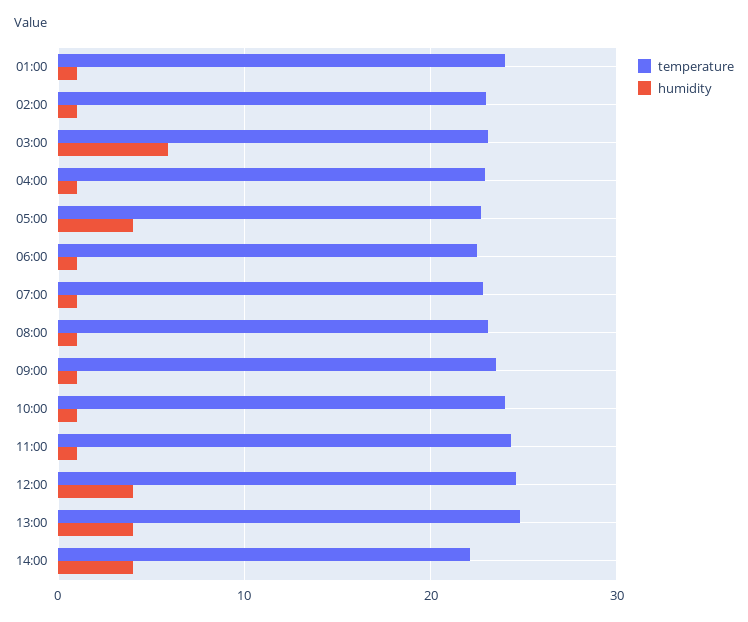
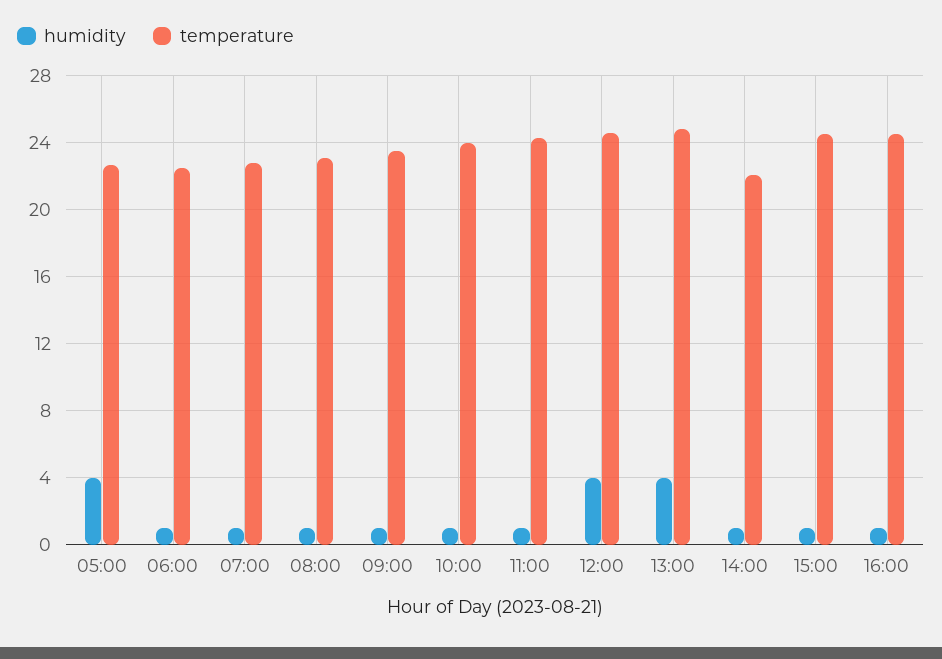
temperature, 01:00: 24 -> none
humidity, 01:00: 1 -> none
temperature, 02:00: 23 -> none
humidity, 02:00: 1 -> none
temperature, 03:00: 23 -> none
humidity, 03:00: 6 -> none
temperature, 04:00: 23 -> none
humidity, 04:00: 1 -> none
humidity, 14:00: 4 -> 1
humidity, 15:00: none -> 1
temperature, 15:00: none -> 24.5
humidity, 16:00: none -> 1
temperature, 16:00: none -> 24.5

